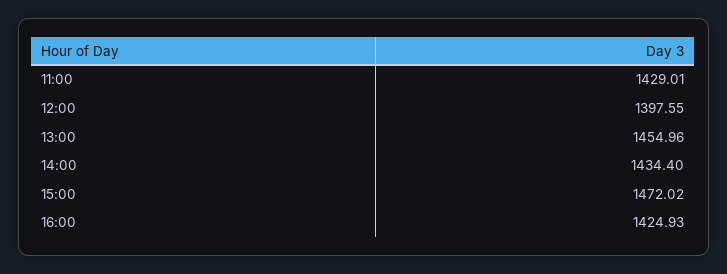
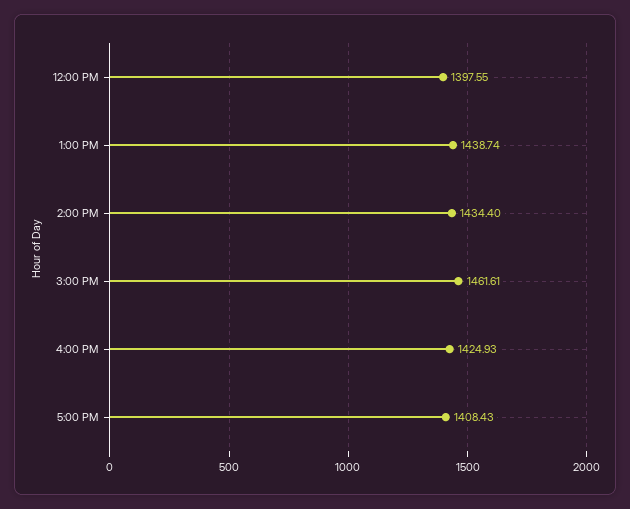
11:00: 1429.01 -> none
13:00: 1454.96 -> 1438.74
15:00: 1472.02 -> 1461.61
5:00 PM: none -> 1408.43

